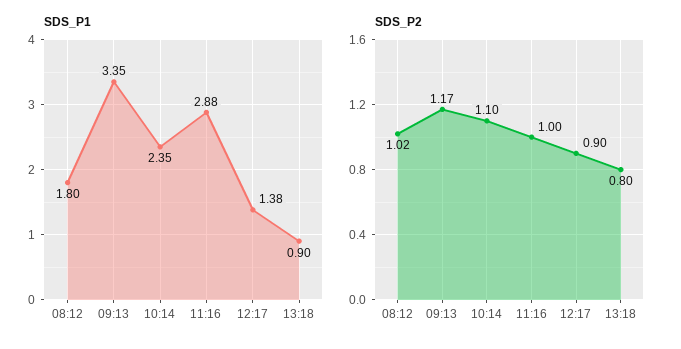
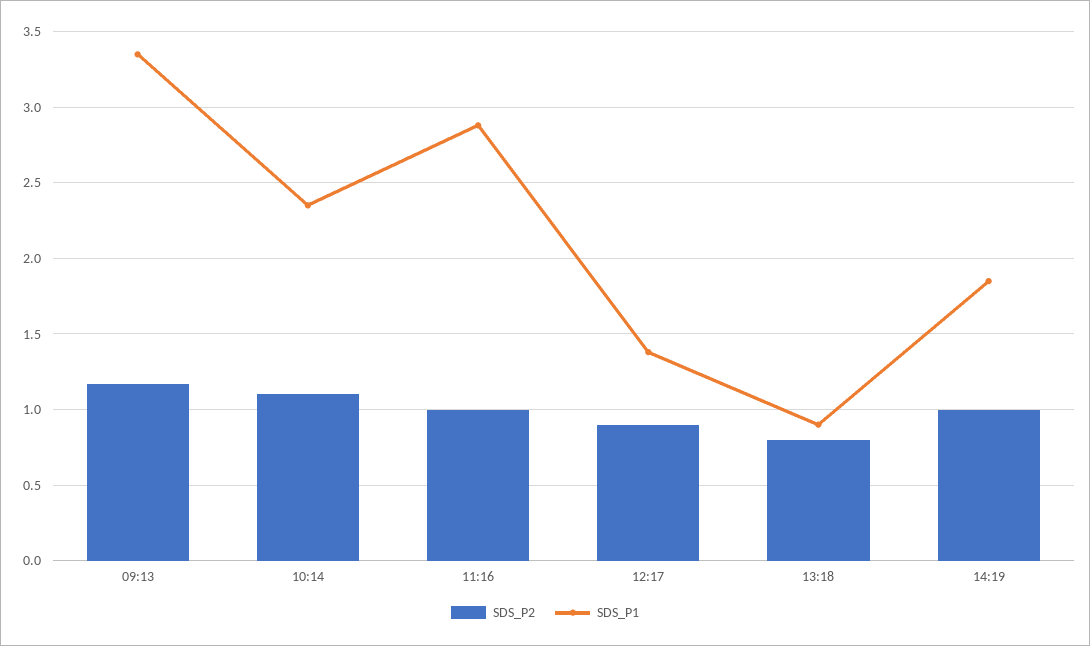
SDS_P1, 08:12: 1.8 -> none
SDS_P2, 08:12: 1.02 -> none
SDS_P2, 14:19: none -> 1
SDS_P1, 14:19: none -> 1.85

